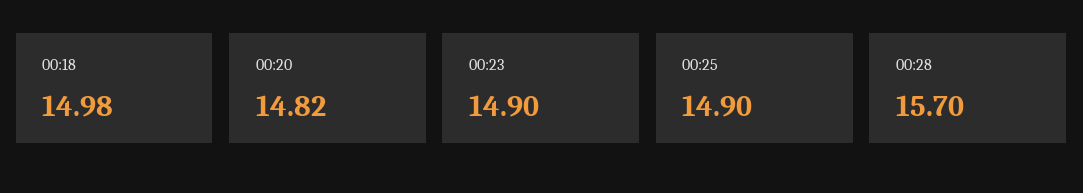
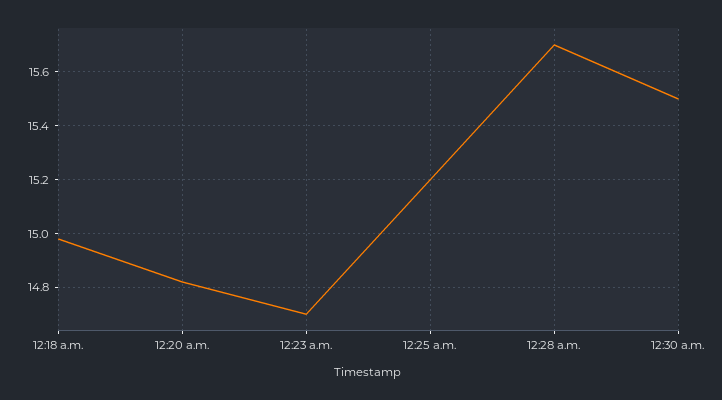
00:23: 14.9 -> 14.7
00:25: 14.9 -> 15.2
12:30 a.m.: none -> 15.5

